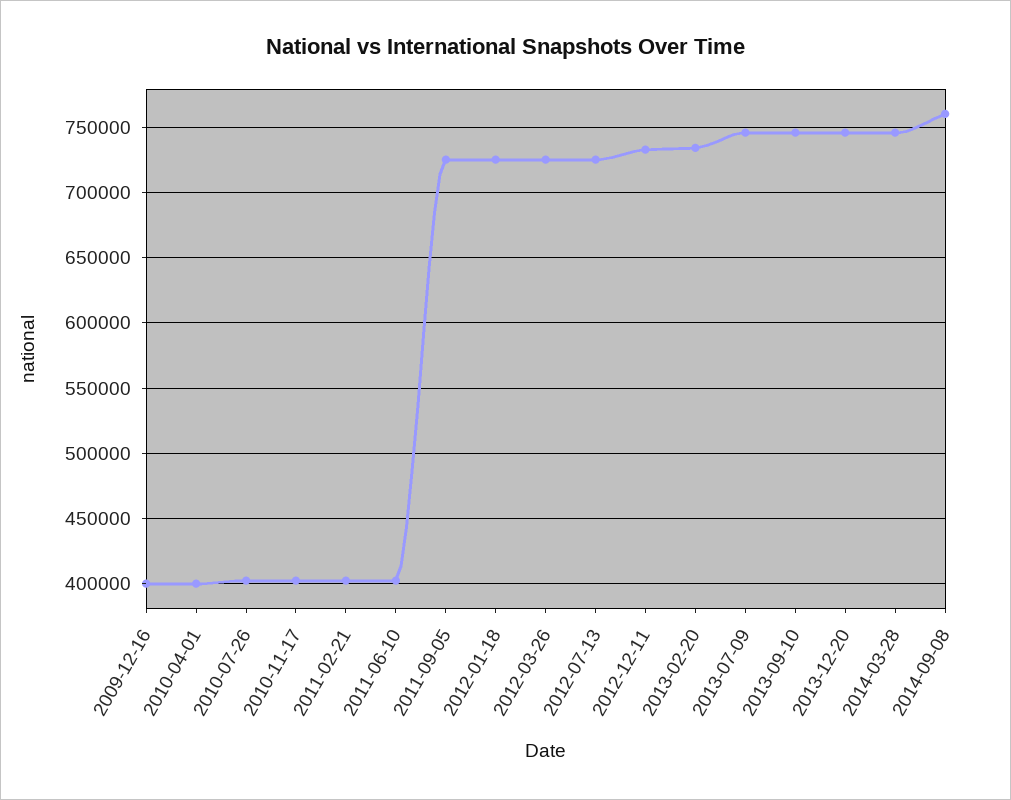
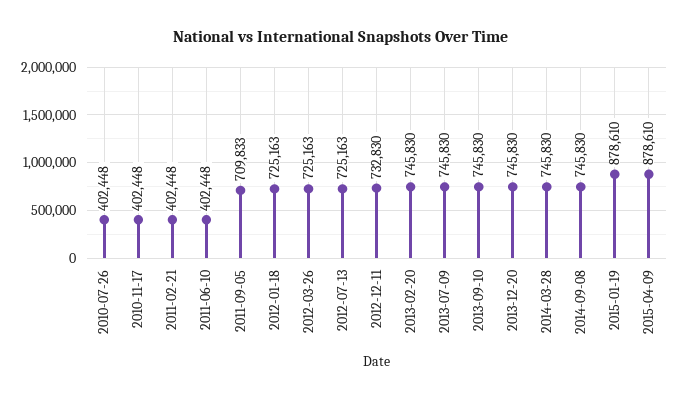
2009-12-16: 400000 -> none
2010-04-01: 400000 -> none
2011-09-05: 725000 -> 709833
2013-02-20: 735000 -> 745830
2014-09-08: 760000 -> 745830
2015-01-19: none -> 878610
2015-04-09: none -> 878610

